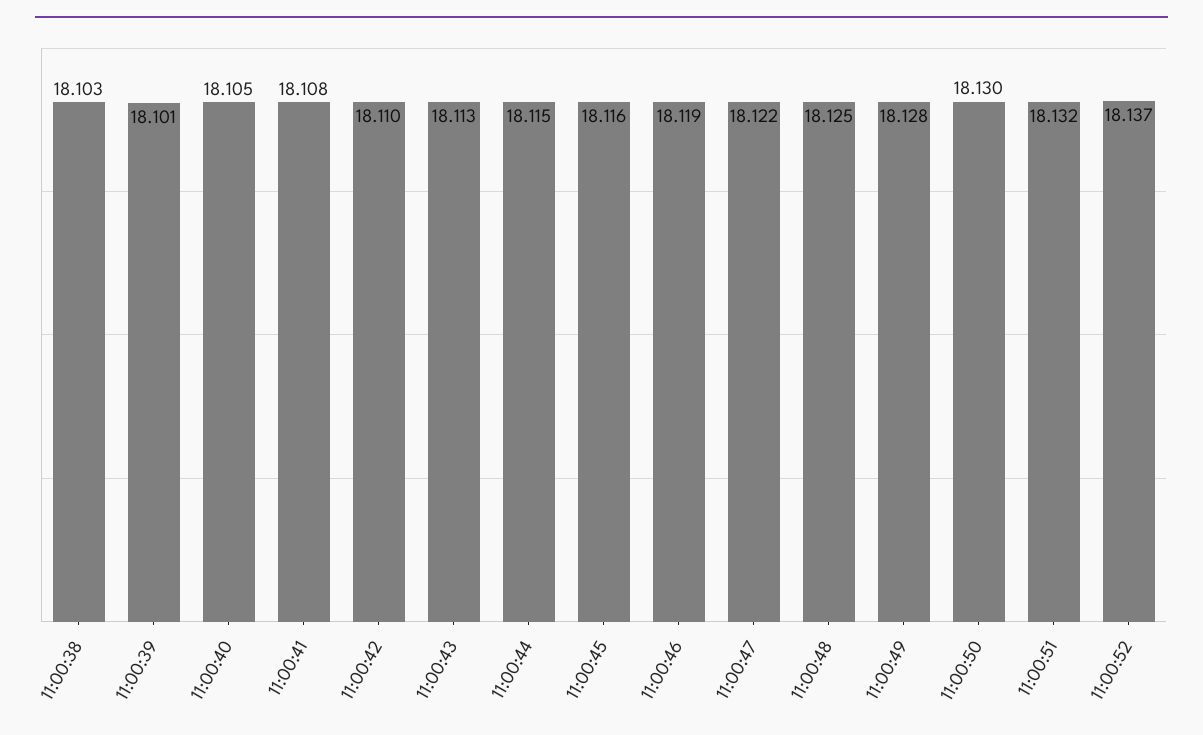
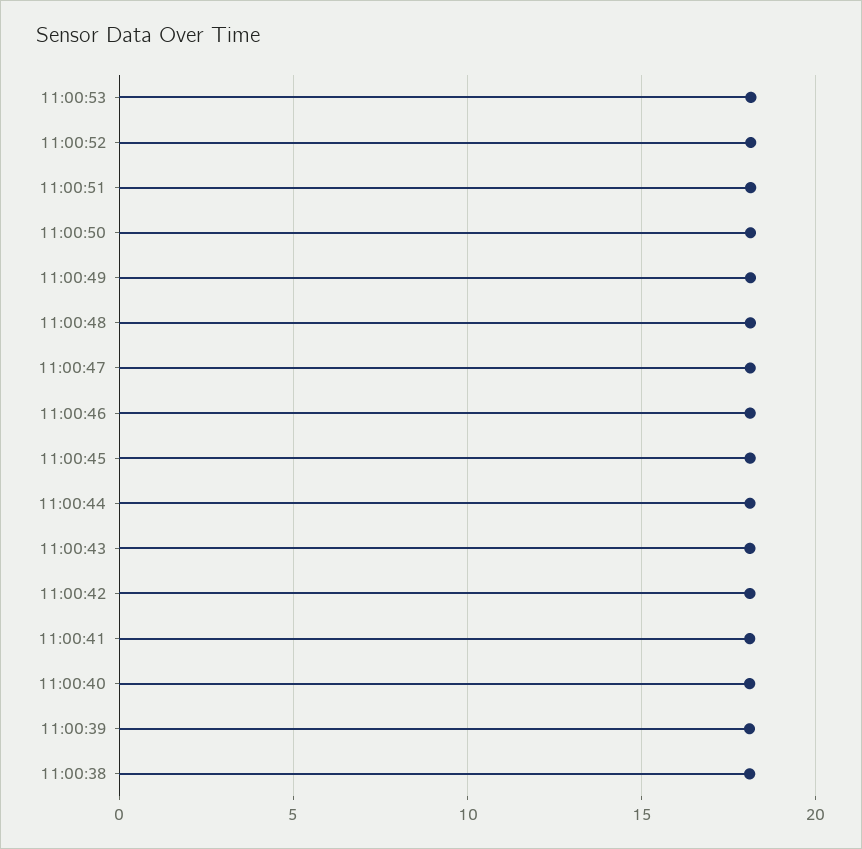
11:00:53: none -> 18

